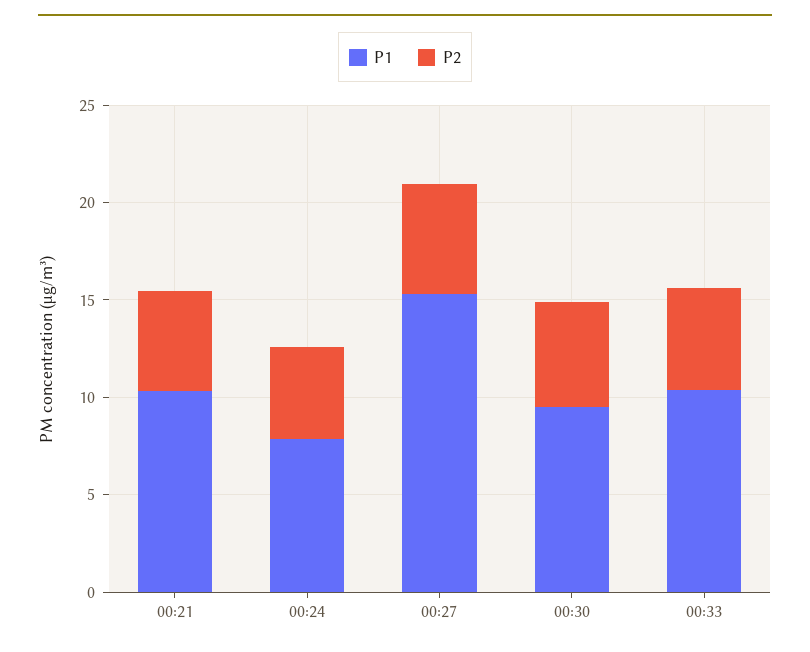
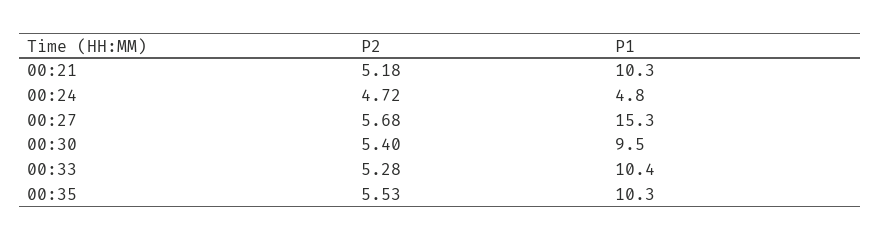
P1, 00:24: 8 -> 4.8
P2, 00:35: none -> 5.53
P1, 00:35: none -> 10.3

